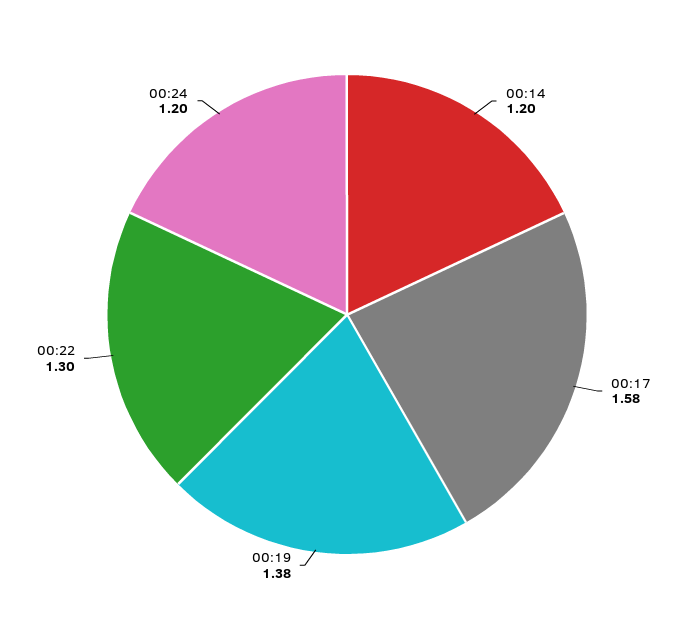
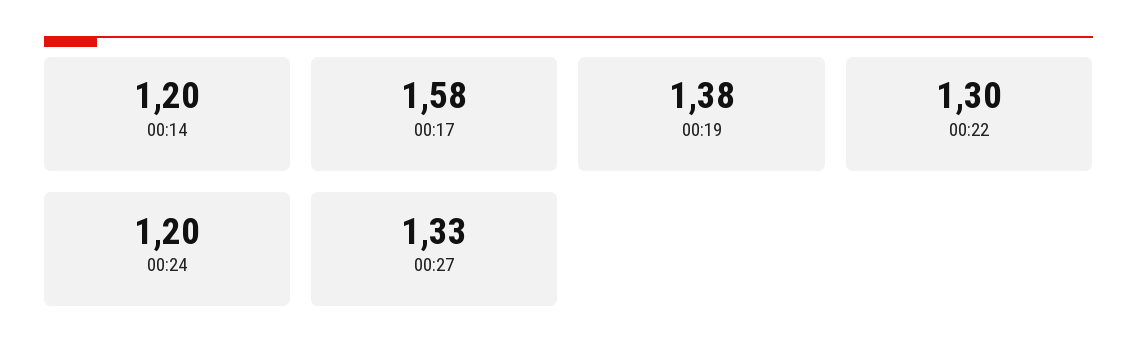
00:27: none -> 1.33

